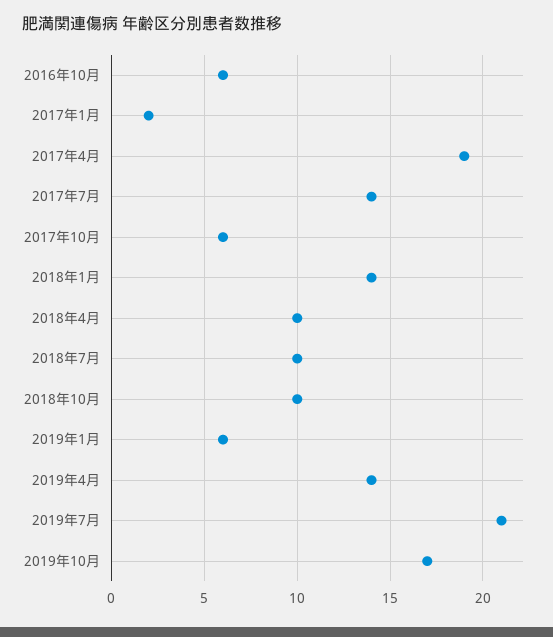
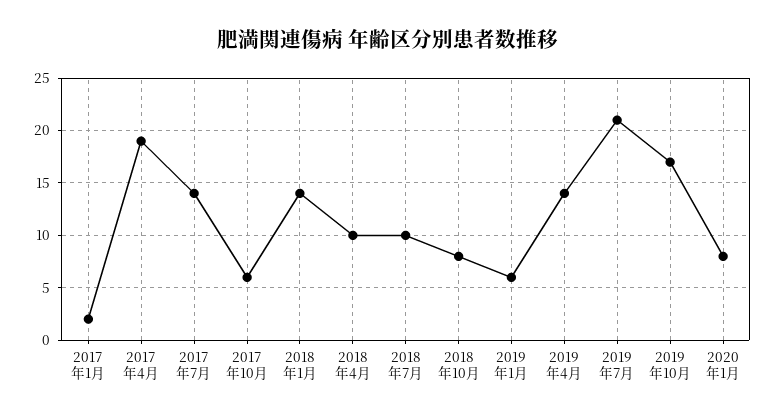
2016年10月: 6 -> none
2018年10月: 10 -> 8
2020年1月: none -> 8

